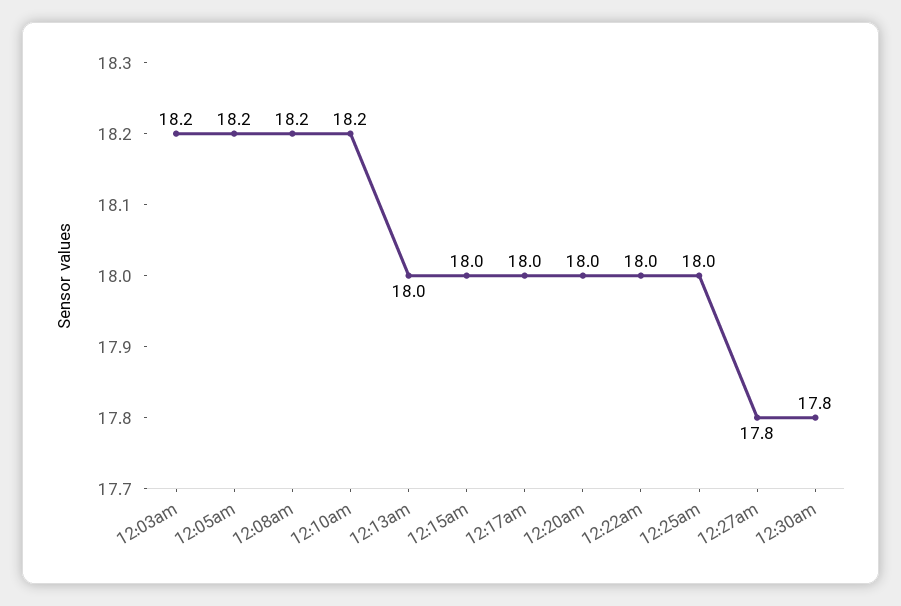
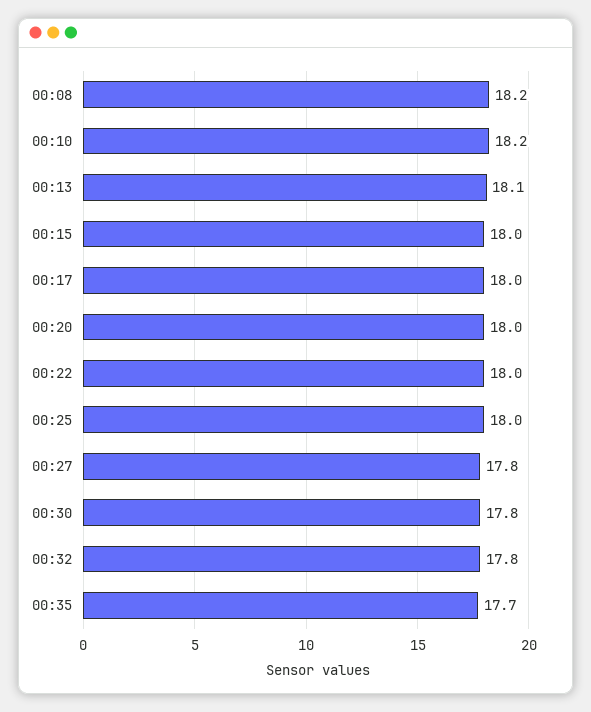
12:03am: 18.2 -> none
12:05am: 18.2 -> none
12:13am: 18 -> 18.1
00:32: none -> 17.8
00:35: none -> 17.7

